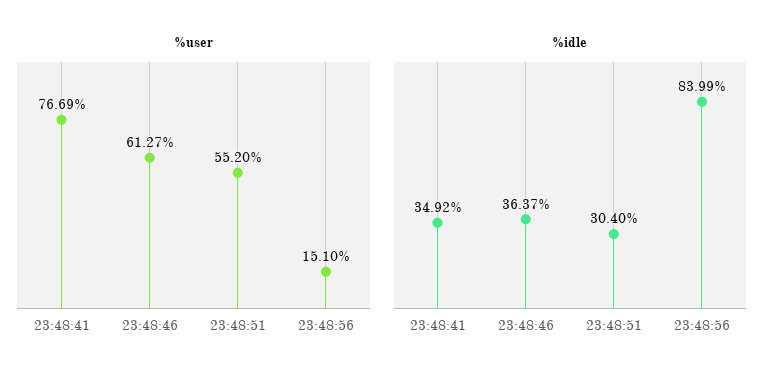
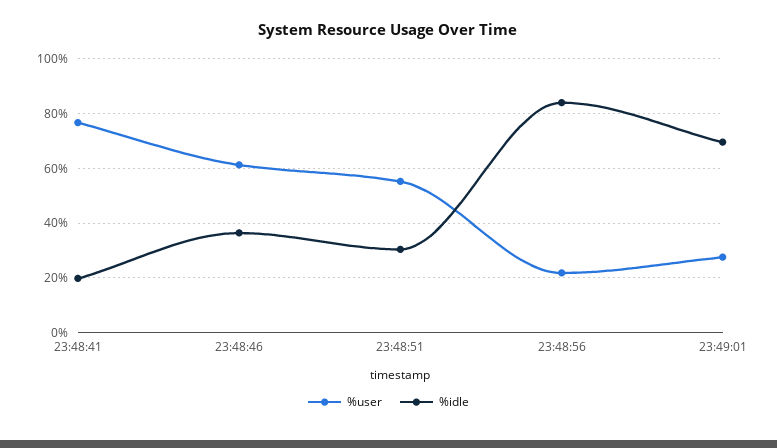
%user, 23:48:56: 15.1 -> 22.5
%idle, 23:48:41: 34.92 -> 20
%user, 23:49:01: none -> 27.5
%idle, 23:49:01: none -> 70

